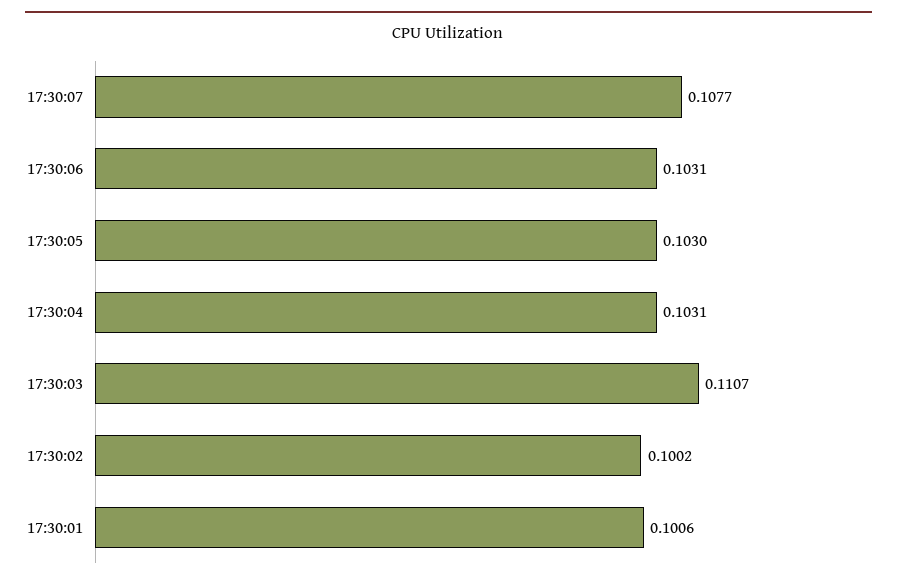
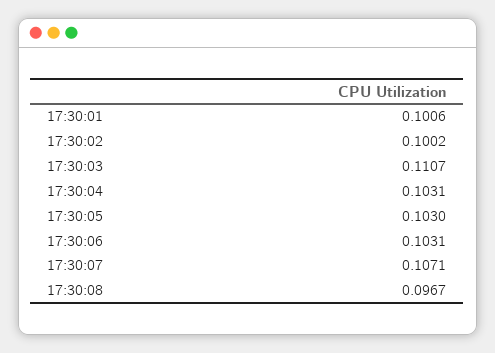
17:30:07: 0.1077 -> 0.1071
17:30:08: none -> 0.0967

